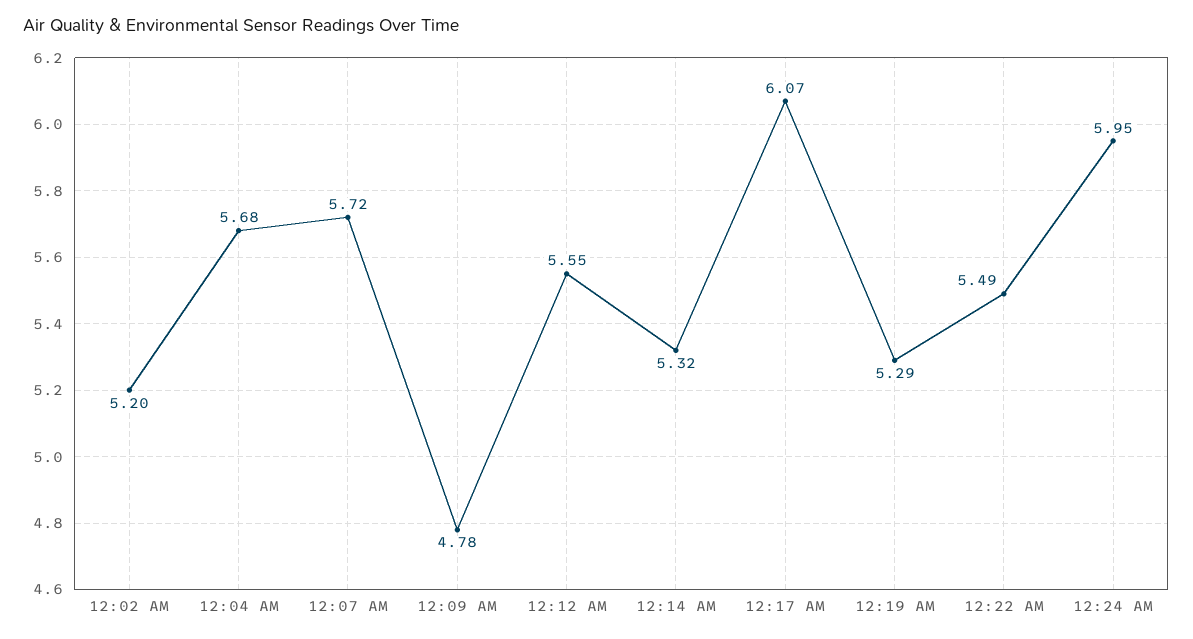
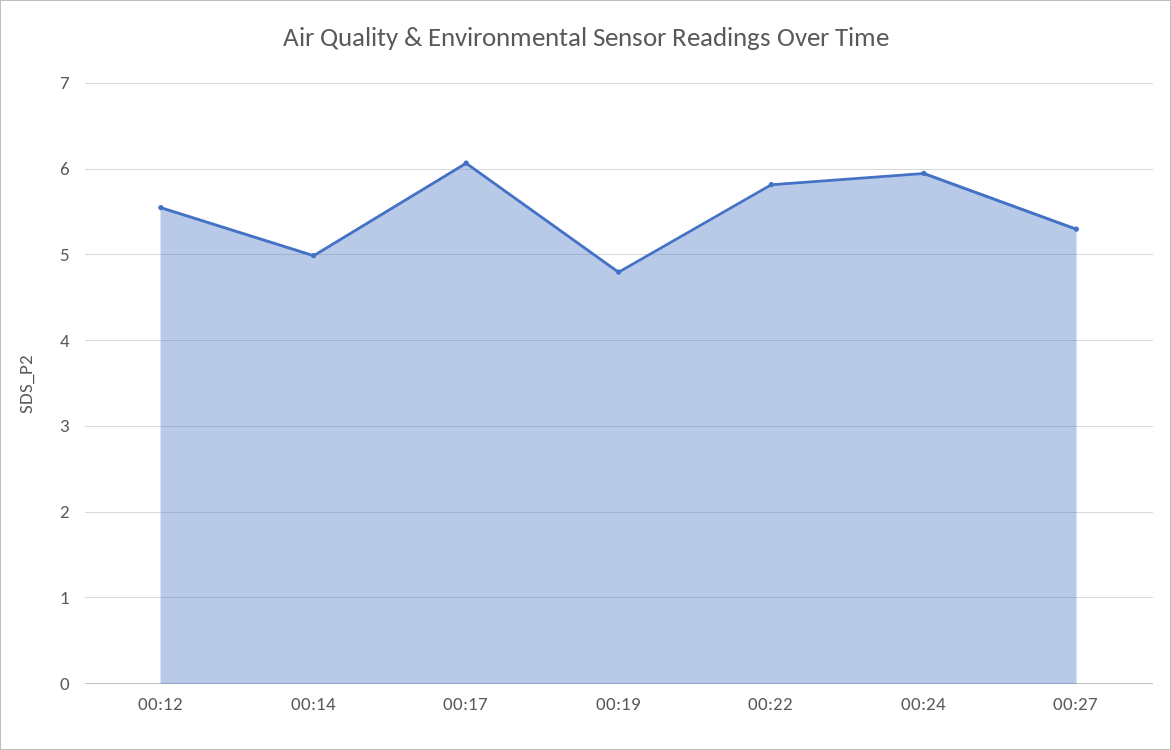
12:02 AM: 5.2 -> none
12:04 AM: 5.68 -> none
12:07 AM: 5.72 -> none
12:09 AM: 4.78 -> none
12:14 AM: 5.32 -> 5
12:19 AM: 5.29 -> 4.8
12:22 AM: 5.49 -> 5.8
00:27: none -> 5.3

